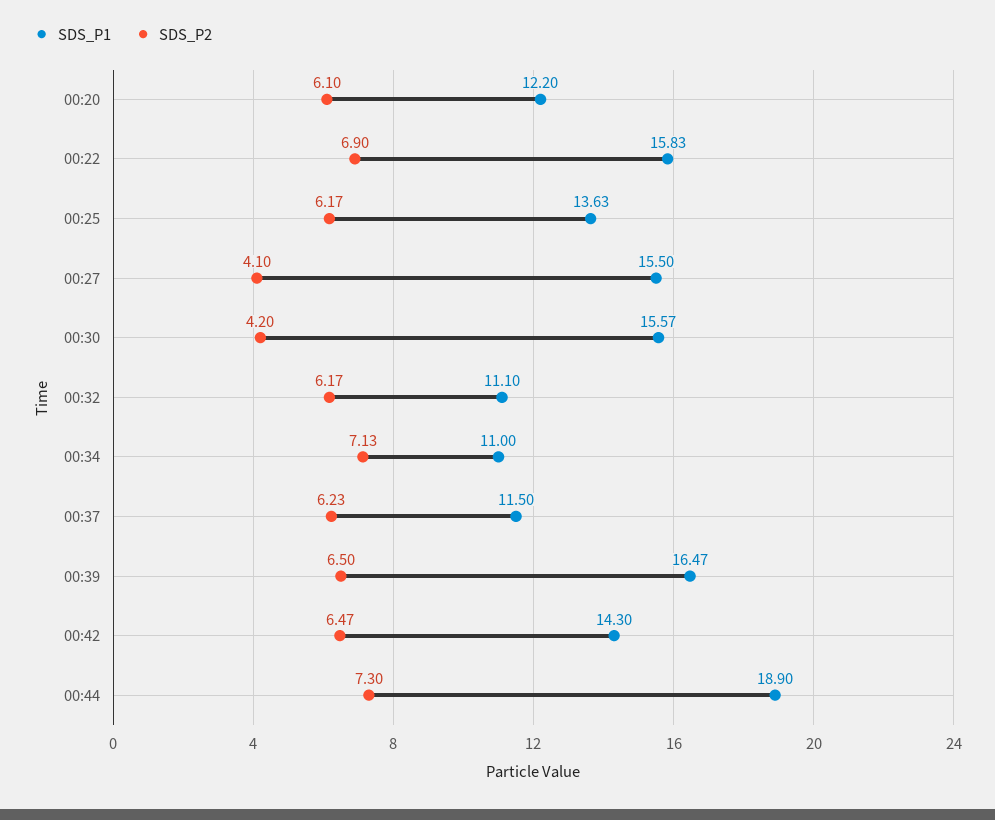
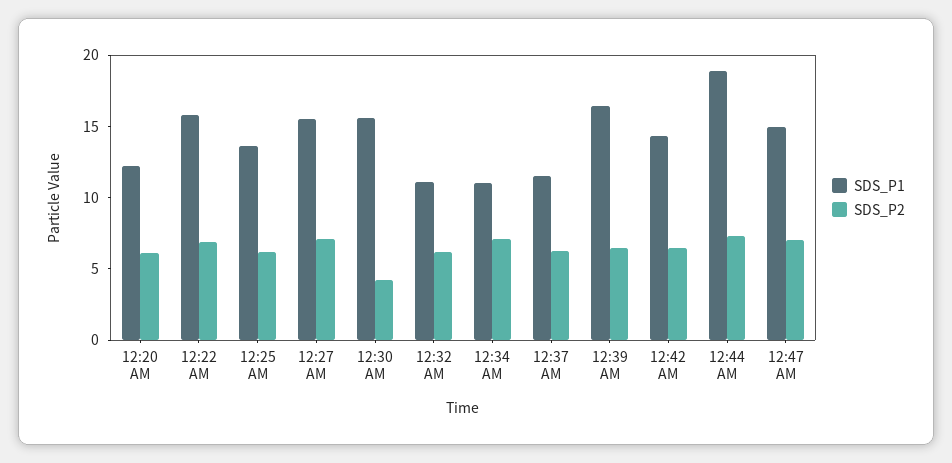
SDS_P2, 00:27: 4.1 -> 7
SDS_P1, 12:47 AM: none -> 15
SDS_P2, 12:47 AM: none -> 7

